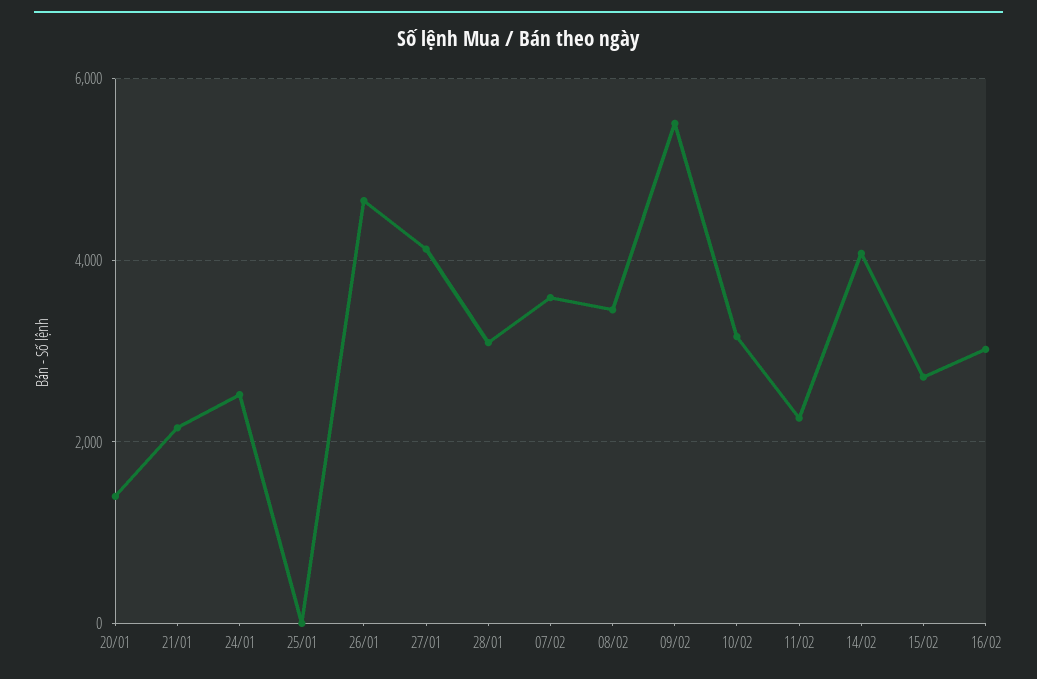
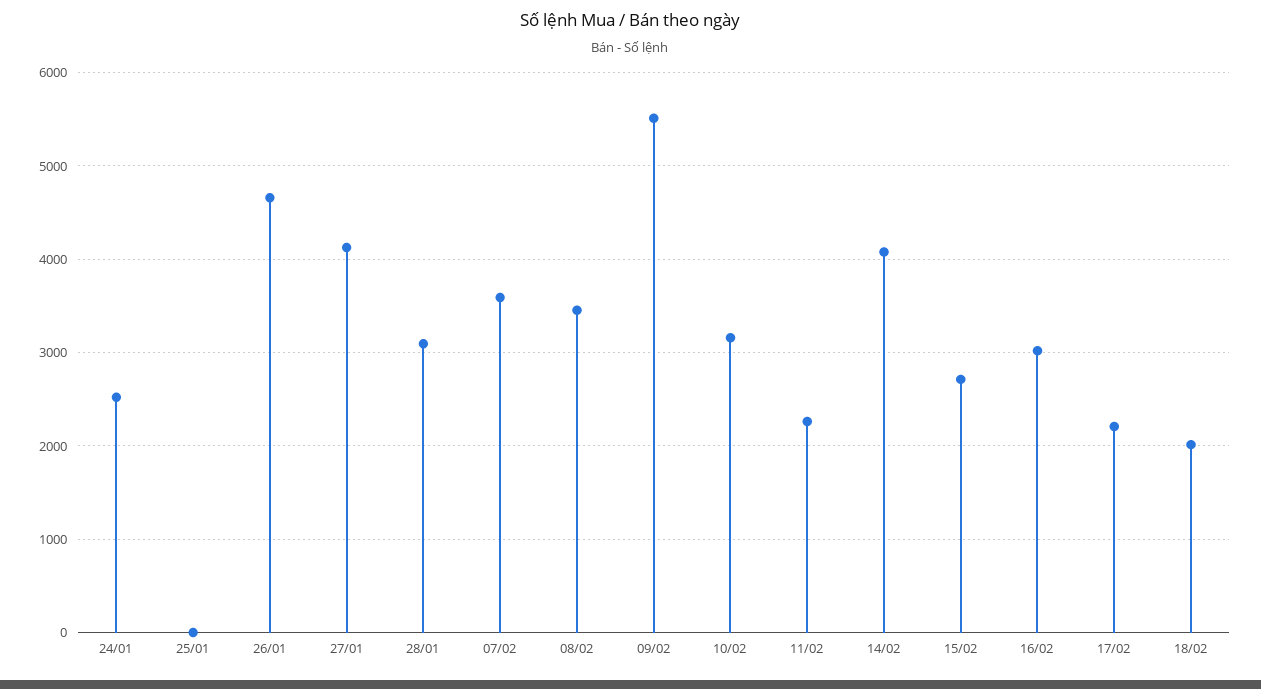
20/01: 1400 -> none
21/01: 2200 -> none
17/02: none -> 2200
18/02: none -> 2000

